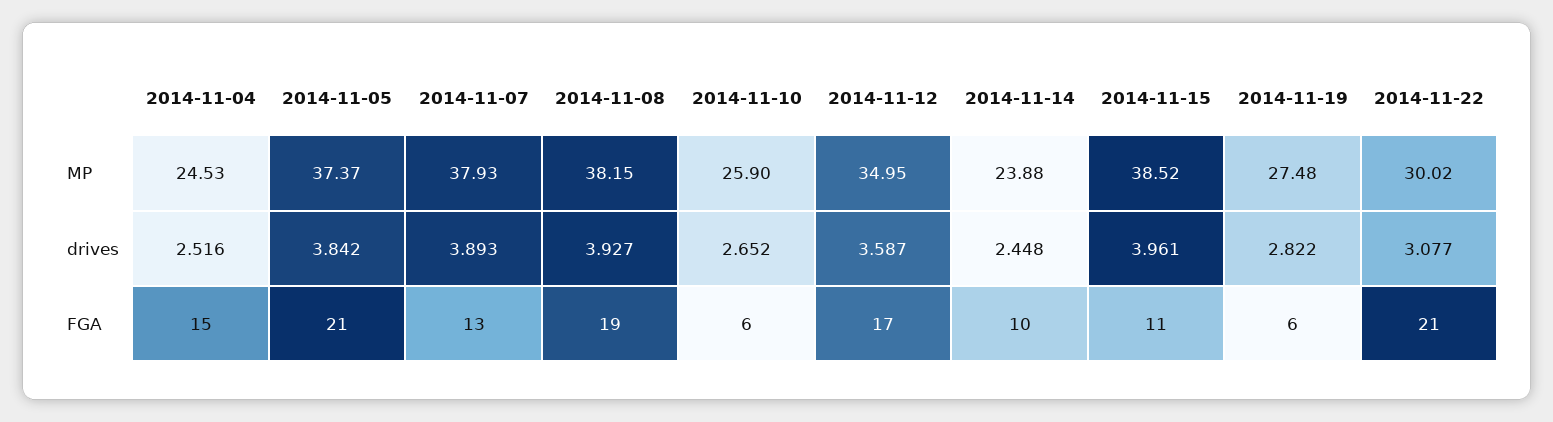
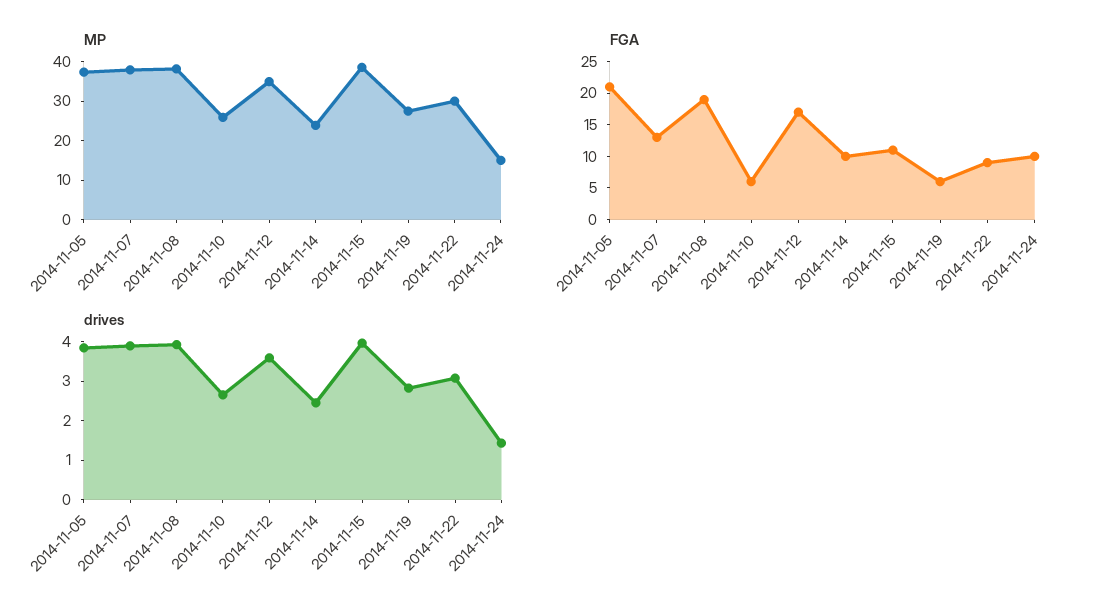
MP, 2014-11-04: 24.53 -> none
drives, 2014-11-04: 2.516 -> none
FGA, 2014-11-04: 15 -> none
FGA, 2014-11-22: 21 -> 10
MP, 2014-11-24: none -> 15
FGA, 2014-11-24: none -> 10
drives, 2014-11-24: none -> 1.5

